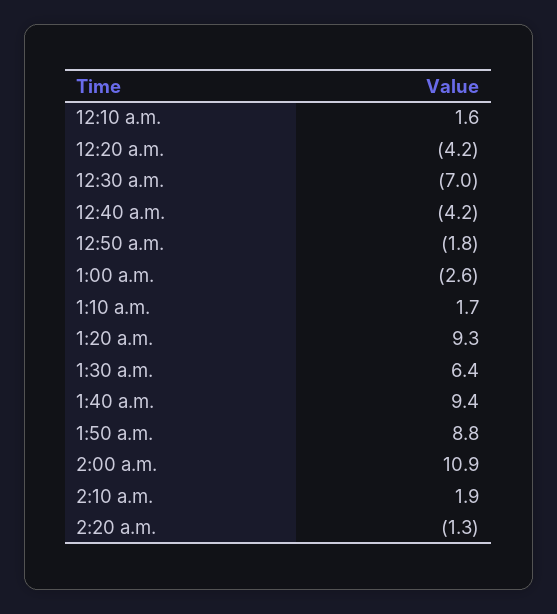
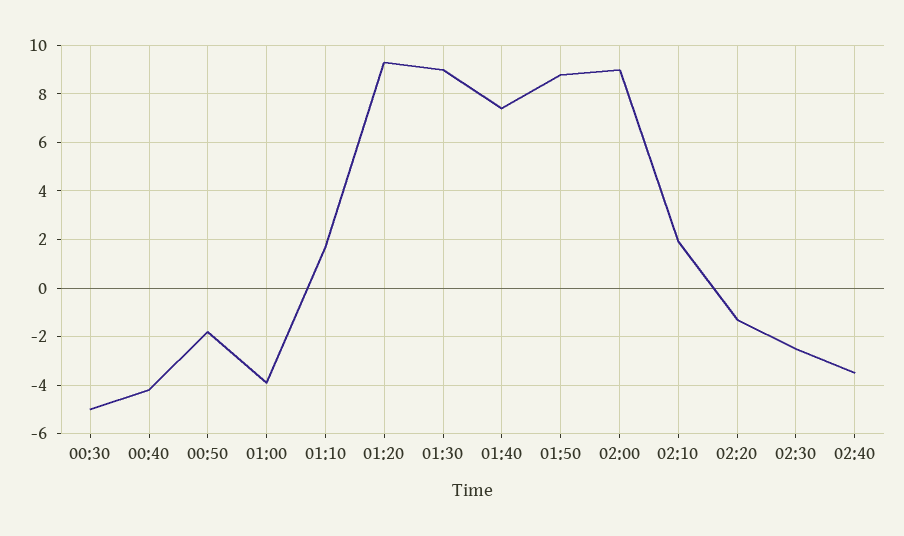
12:10 a.m.: 1.6 -> none
12:20 a.m.: -4.2 -> none
12:30 a.m.: -7 -> -5
1:00 a.m.: -2.6 -> -4
1:30 a.m.: 6.4 -> 9
1:40 a.m.: 9.4 -> 7.5
2:00 a.m.: 10.9 -> 9
02:30: none -> -2.5
02:40: none -> -3.5

